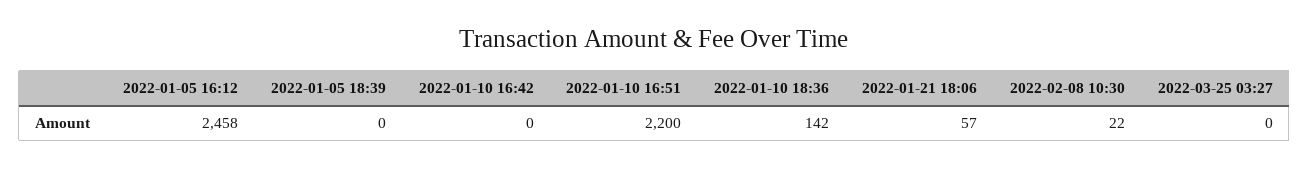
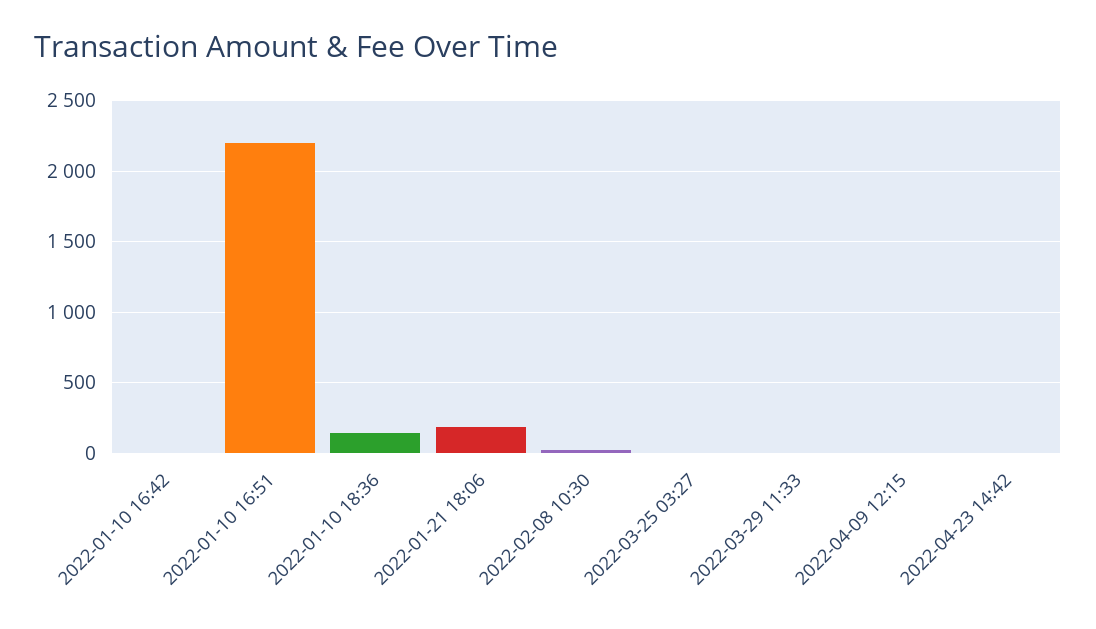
2022-01-05 16:12: 2458 -> none
2022-01-05 18:39: 0 -> none
2022-01-21 18:06: 57 -> 200
2022-03-29 11:33: none -> 0
2022-04-09 12:15: none -> 0
2022-04-23 14:42: none -> 0

